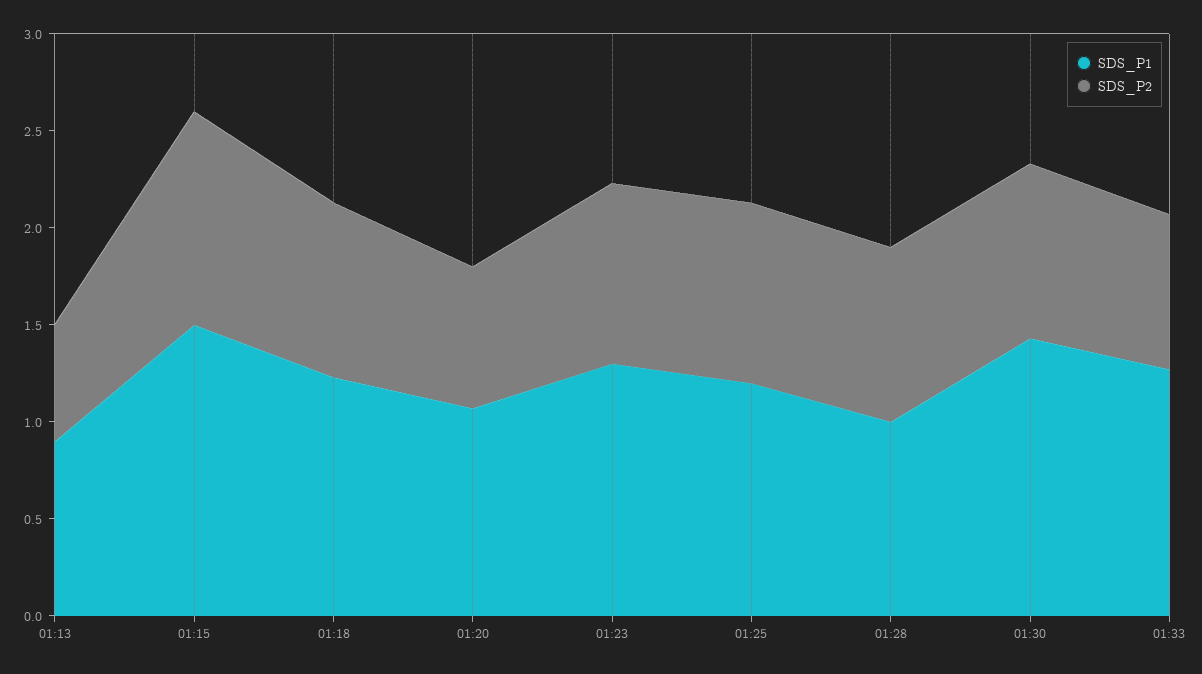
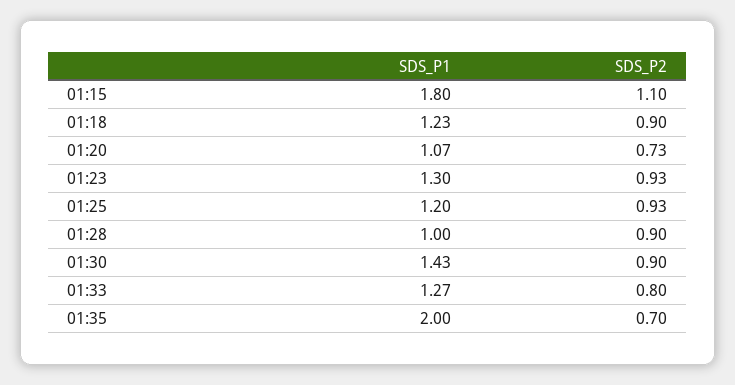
SDS_P1, 01:13: 0.9 -> none
SDS_P2, 01:13: 0.6 -> none
SDS_P1, 01:15: 1.5 -> 1.8
SDS_P1, 01:35: none -> 2
SDS_P2, 01:35: none -> 0.7

